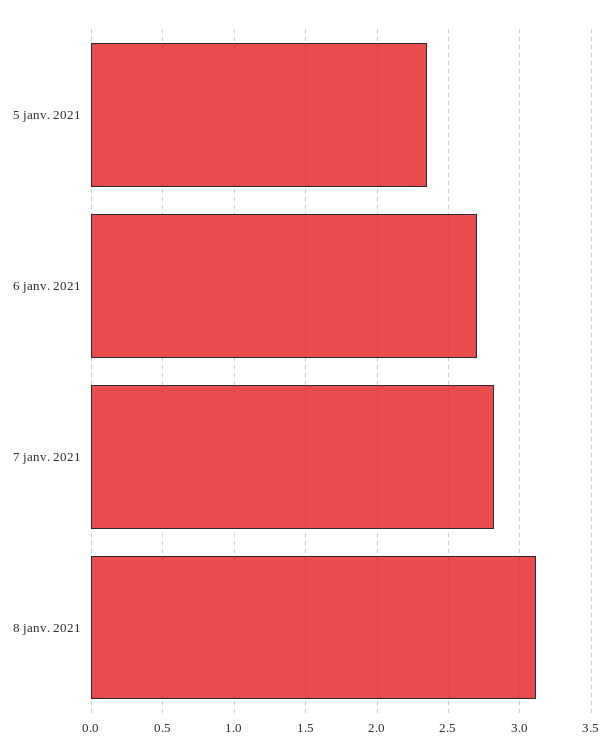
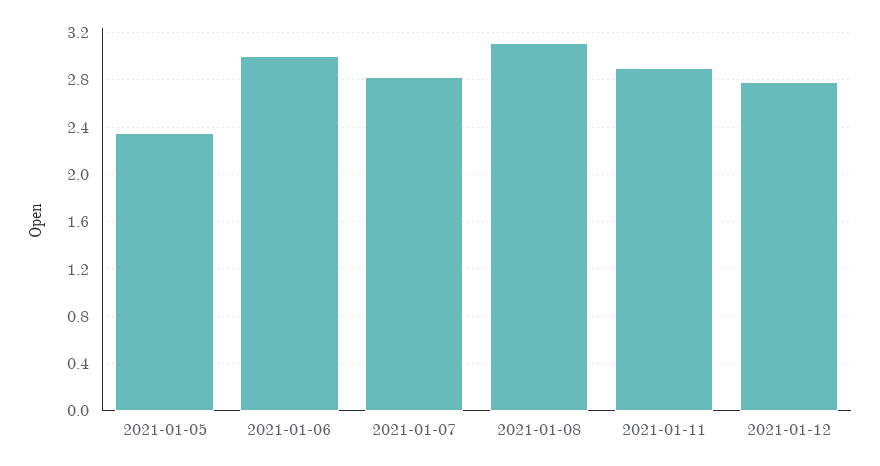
6 janv. 2021: 2.7 -> 3
2021-01-11: none -> 2.9
2021-01-12: none -> 2.8

